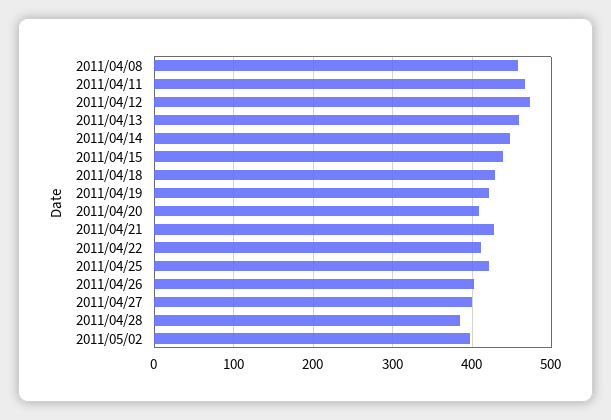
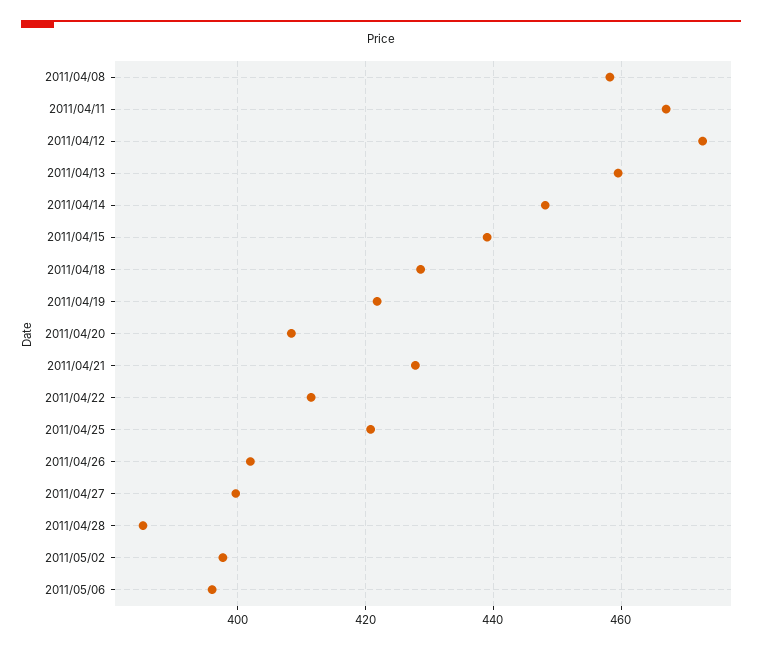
2011/05/06: none -> 396

